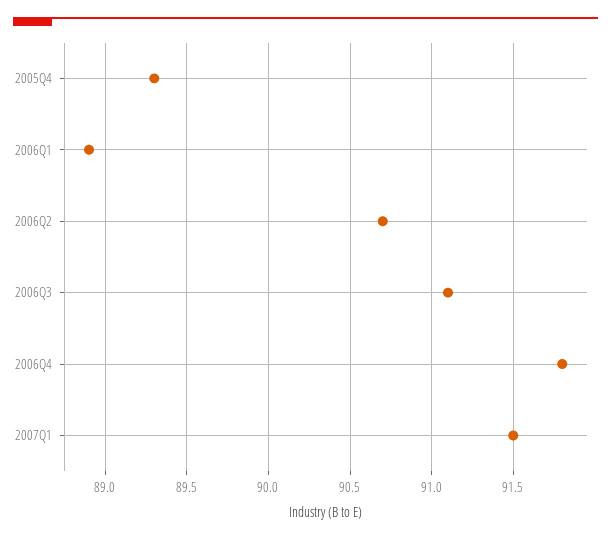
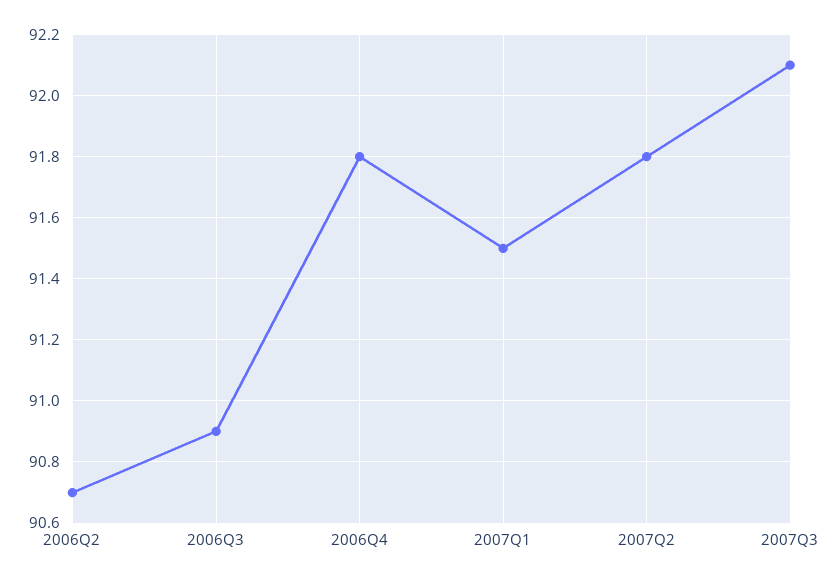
2005Q4: 89.3 -> none
2006Q1: 88.9 -> none
2006Q3: 91.1 -> 90.9
2007Q2: none -> 91.8
2007Q3: none -> 92.1

